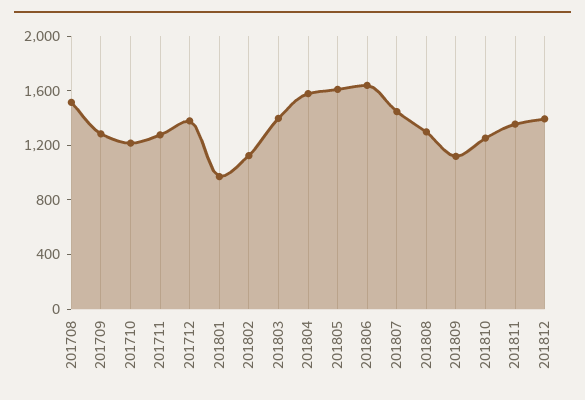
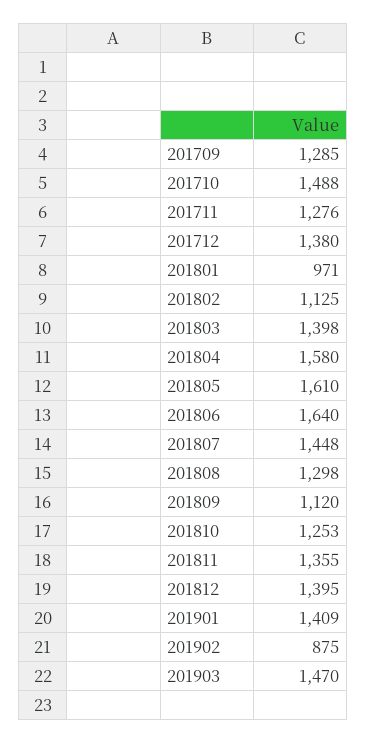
201708: 1500 -> none
201710: 1200 -> 1488
201901: none -> 1409
201902: none -> 875
201903: none -> 1470

